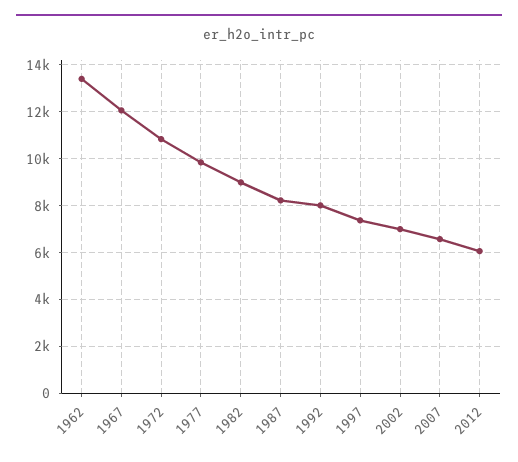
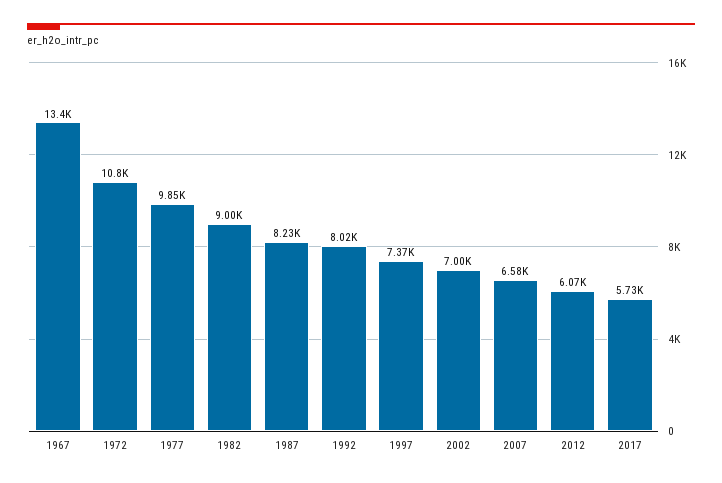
1962: 13500 -> none
1967: 12000 -> 13400
2017: none -> 5730

